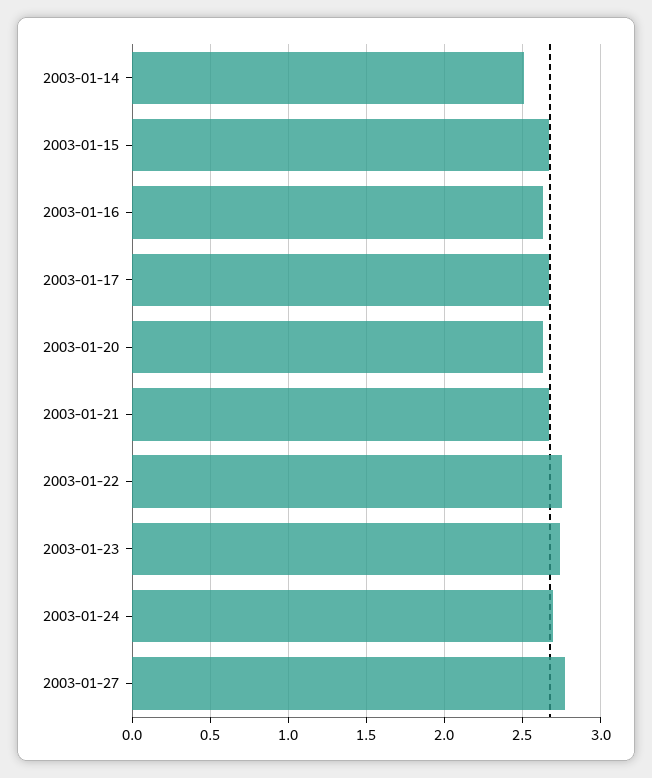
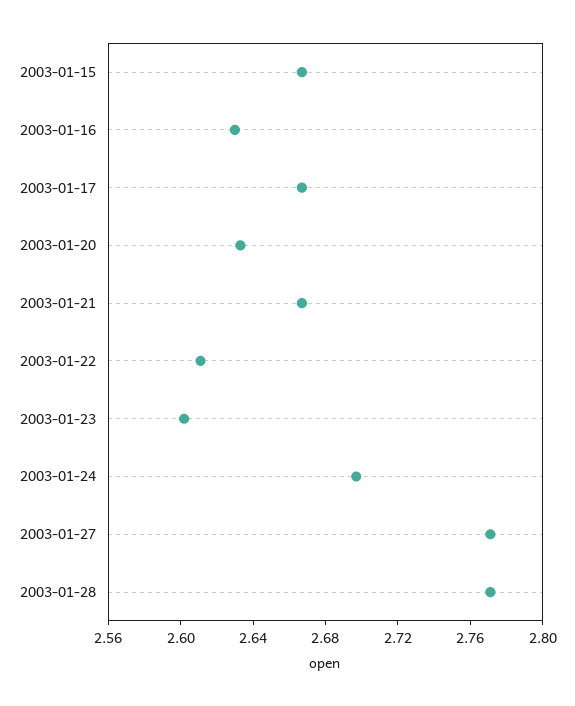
2003-01-14: 2.5 -> none
2003-01-22: 2.75 -> 2.61
2003-01-23: 2.75 -> 2.6
2003-01-28: none -> 2.77

